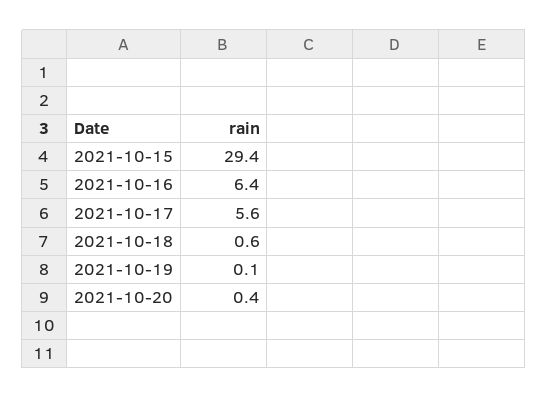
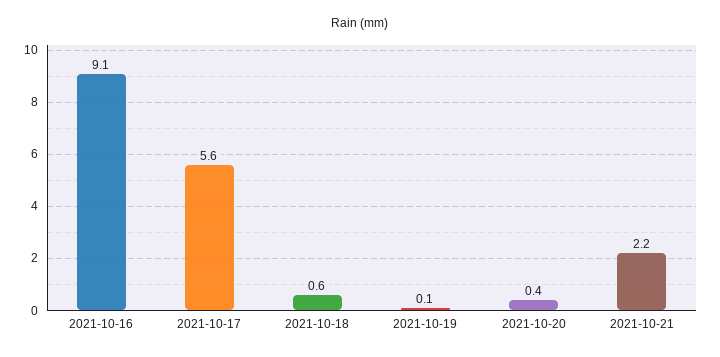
2021-10-15: 29.4 -> none
2021-10-16: 6.4 -> 9.1
2021-10-21: none -> 2.2

